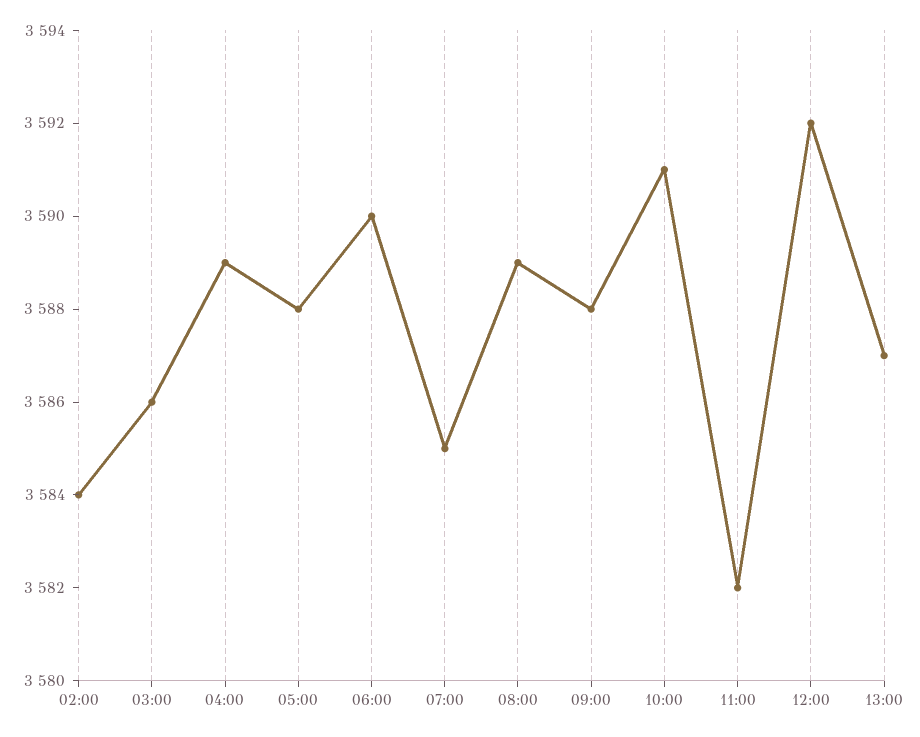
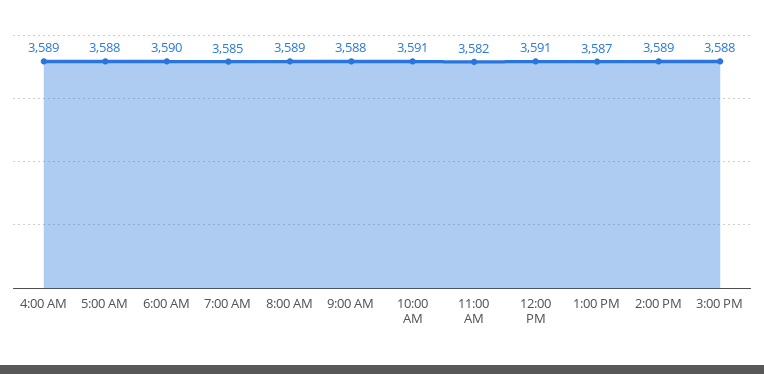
02:00: 3584 -> none
03:00: 3586 -> none
12:00: 3592 -> 3591
2:00 PM: none -> 3589
3:00 PM: none -> 3588

